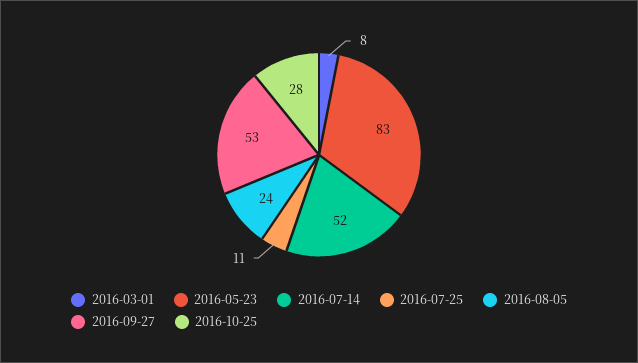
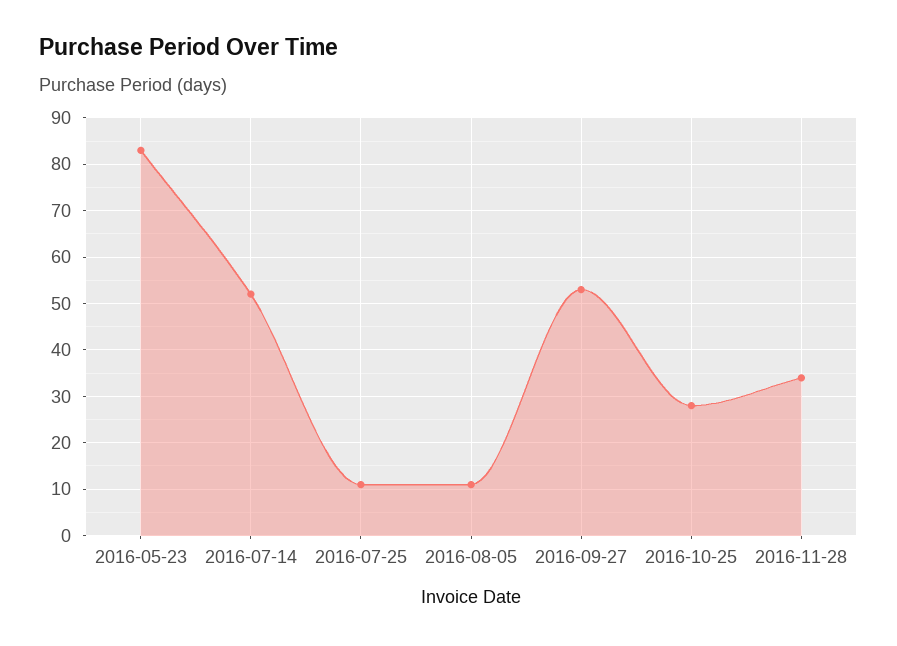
2016-03-01: 8 -> none
2016-08-05: 24 -> 10
2016-11-28: none -> 35

